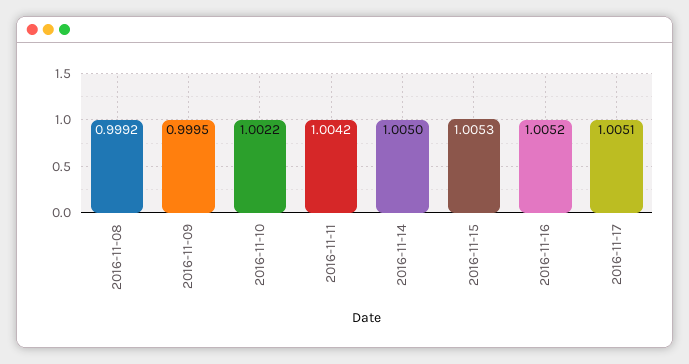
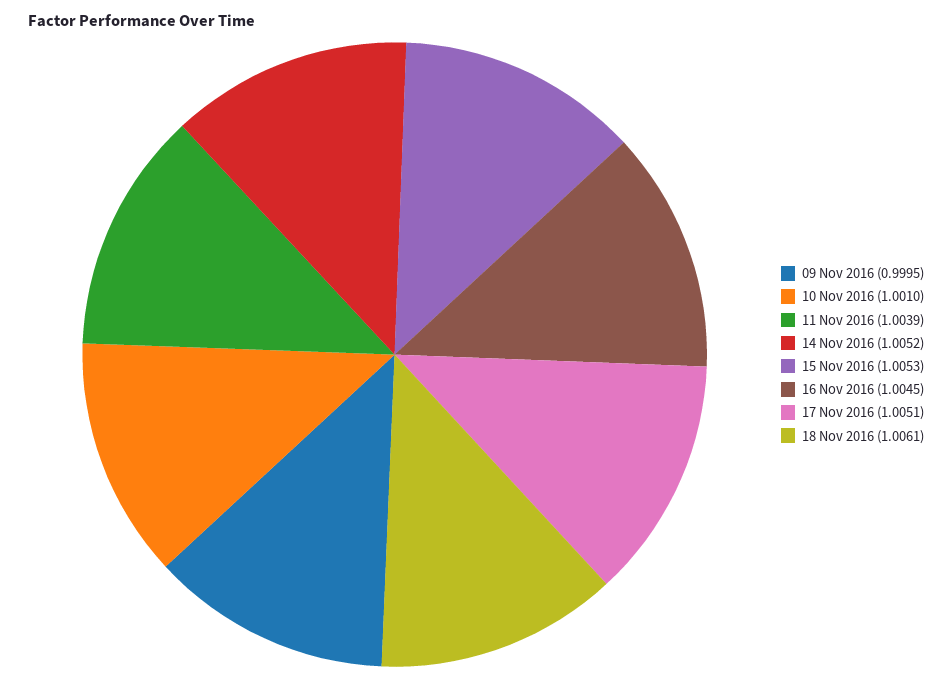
2016-11-08: 0.9992 -> none
2016-11-10: 1.0022 -> 1.001
2016-11-11: 1.0042 -> 1.0039
2016-11-14: 1.005 -> 1.0052
2016-11-16: 1.0052 -> 1.0045
18 Nov 2016: none -> 1.0061

